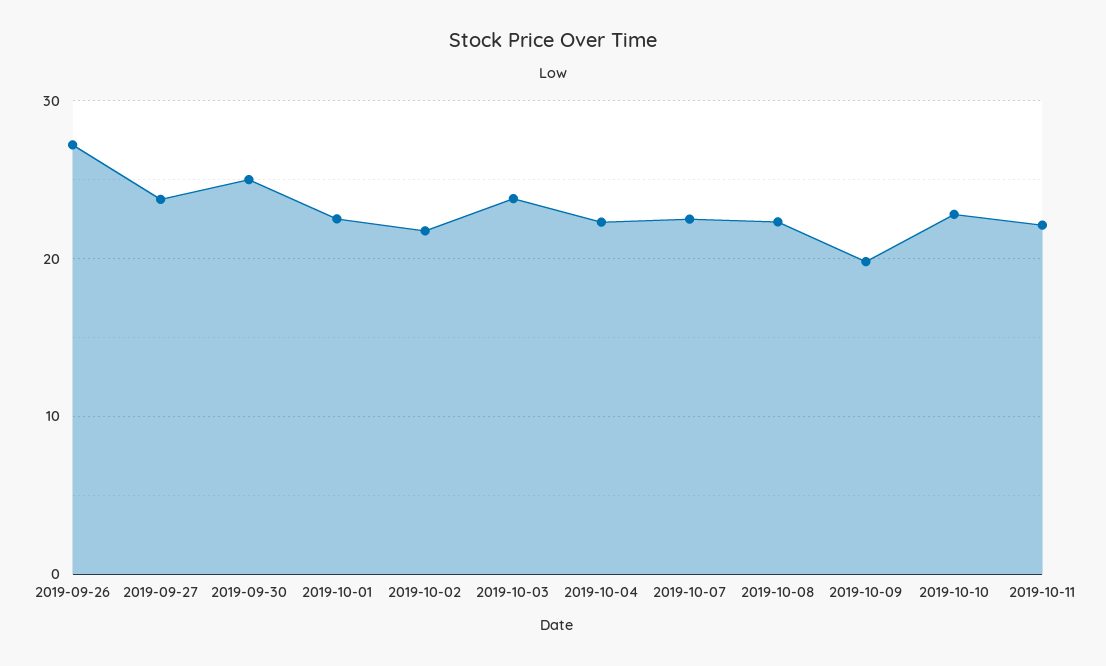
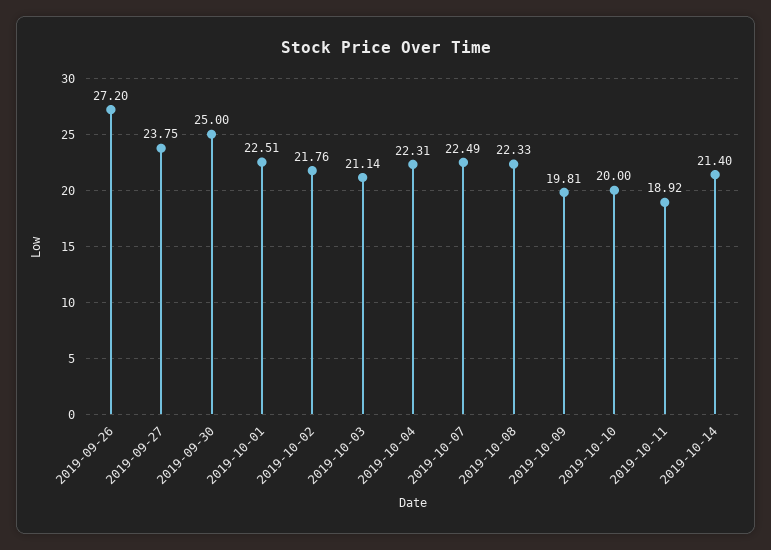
2019-10-03: 24 -> 21.14
2019-10-10: 23 -> 20
2019-10-11: 22 -> 18.92
2019-10-14: none -> 21.4

